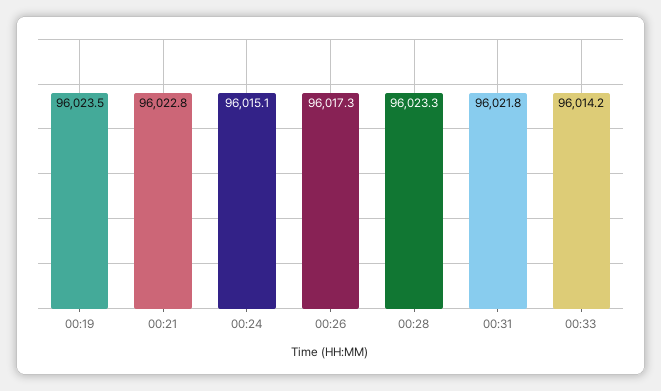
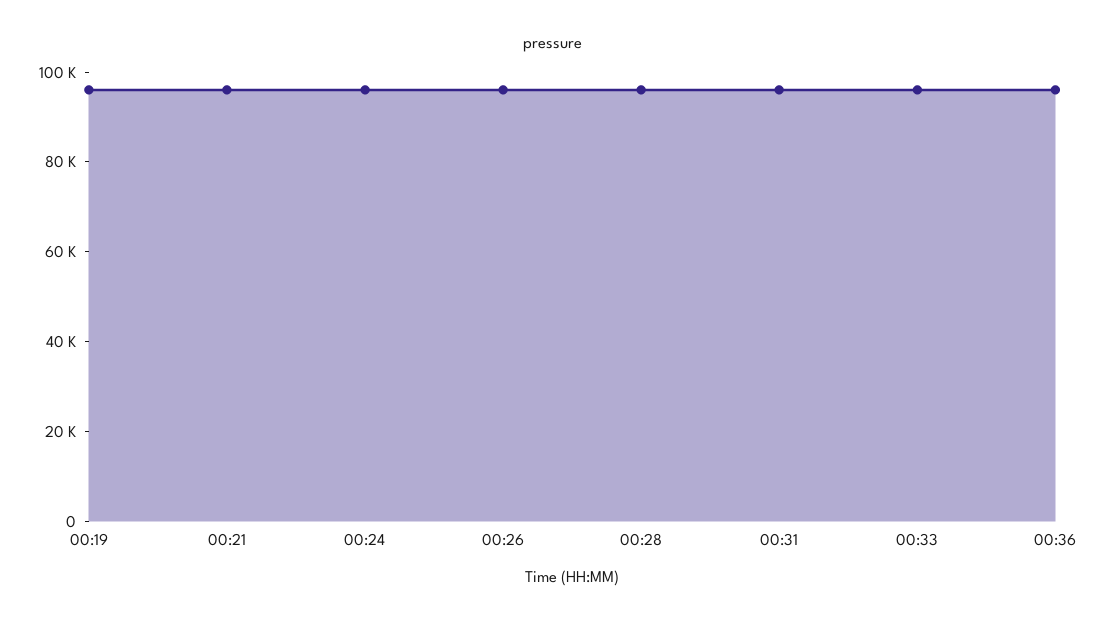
00:36: none -> 95000

